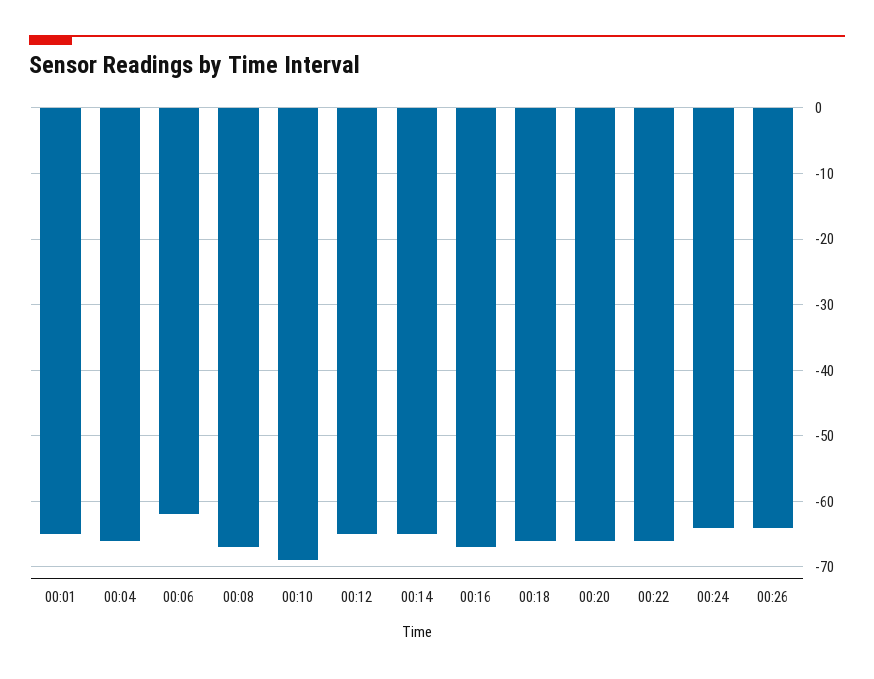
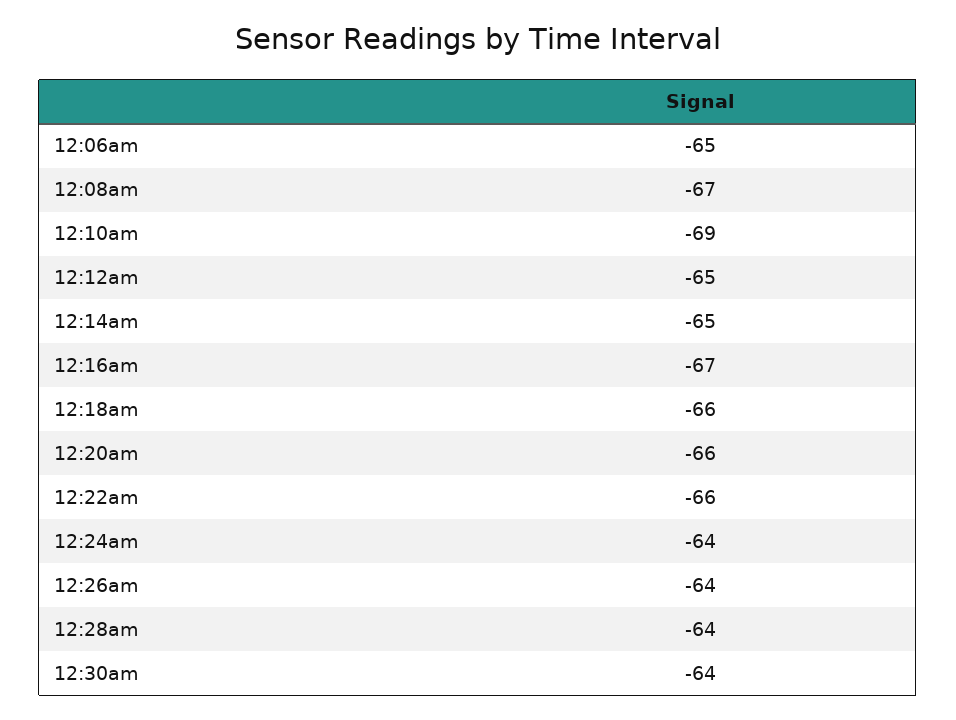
00:01: -65 -> none
00:04: -66 -> none
00:06: -62 -> -65
12:28am: none -> -64
12:30am: none -> -64

